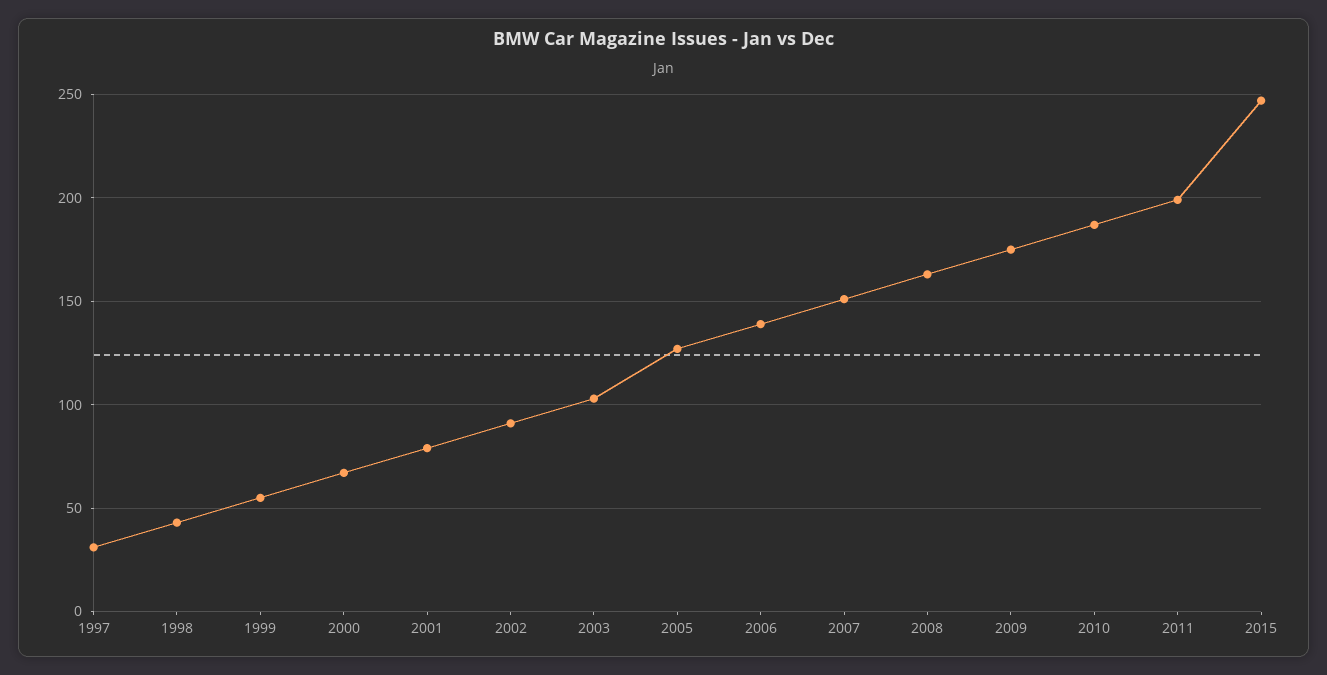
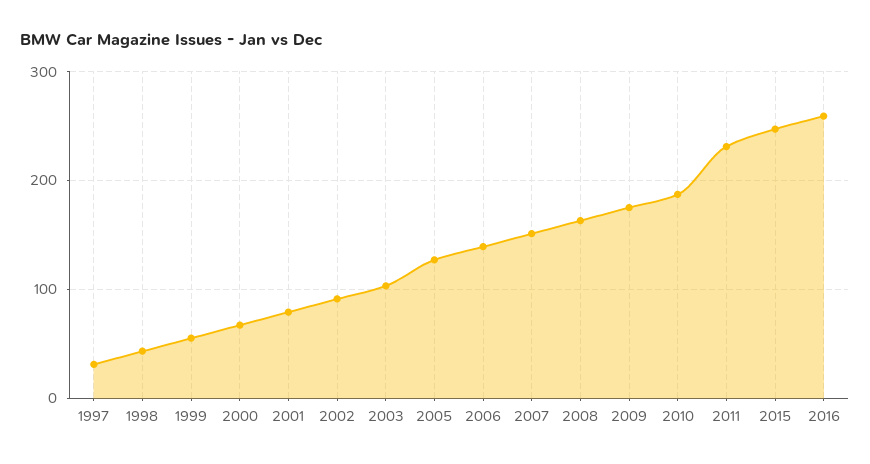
2011: 200 -> 230
2016: none -> 260

